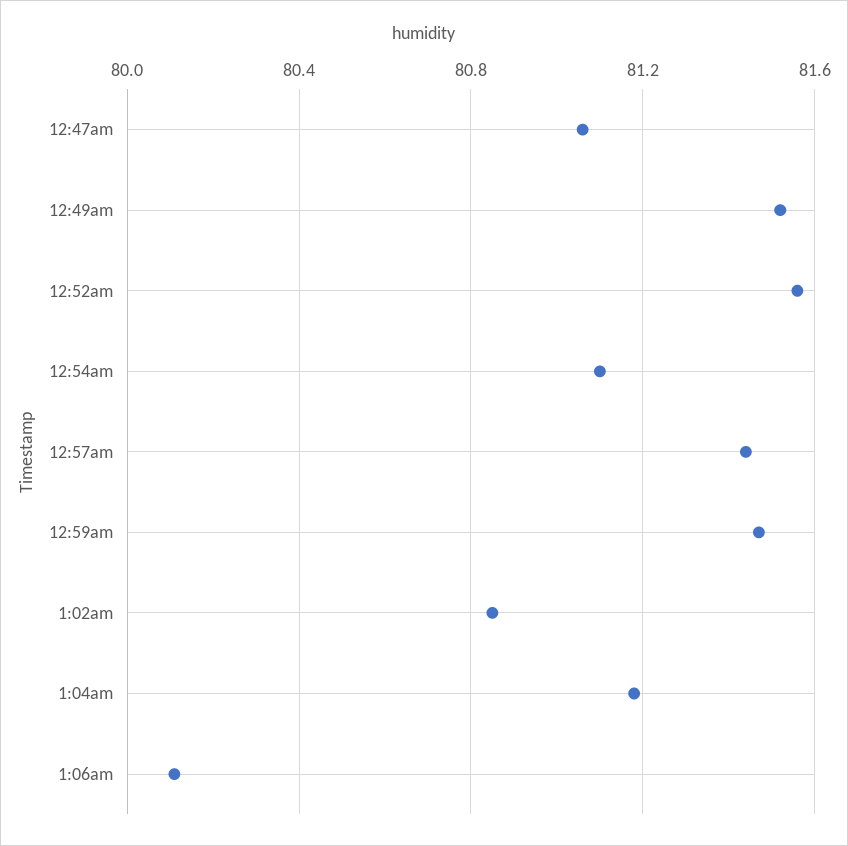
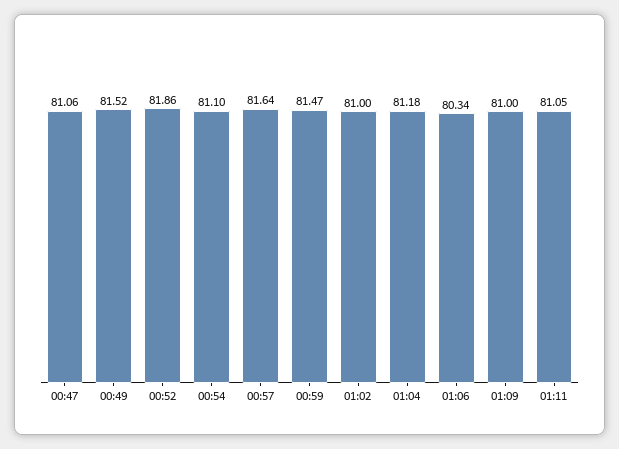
12:52am: 81.55 -> 81.86
12:57am: 81.45 -> 81.64
1:02am: 80.85 -> 81
1:06am: 80.1 -> 80.34
01:09: none -> 81
01:11: none -> 81.05

